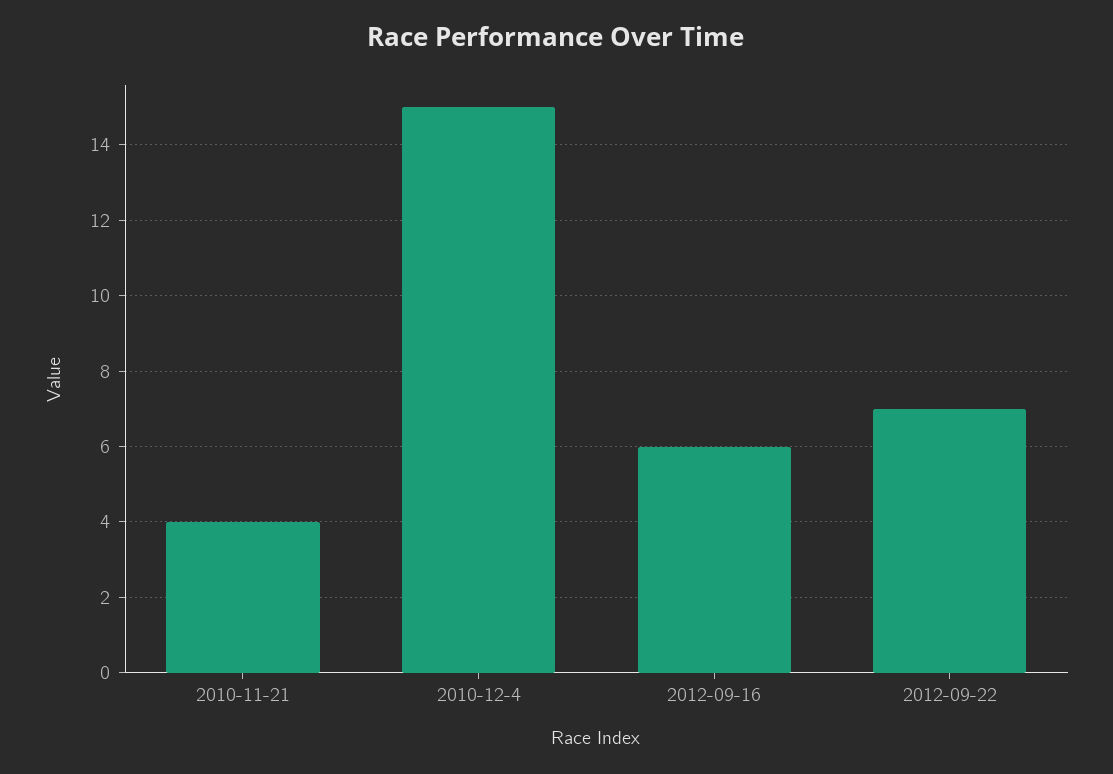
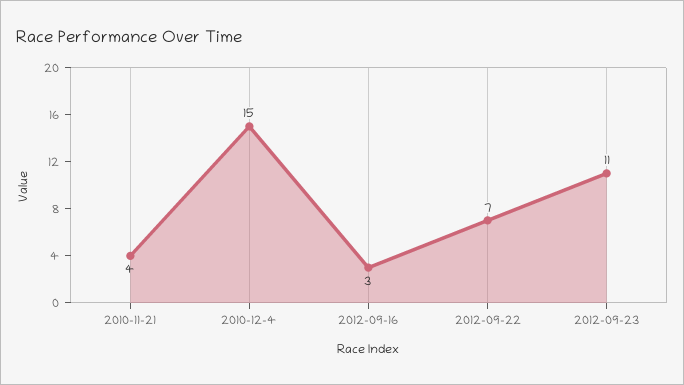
2012-09-16: 6 -> 3
2012-09-23: none -> 11

